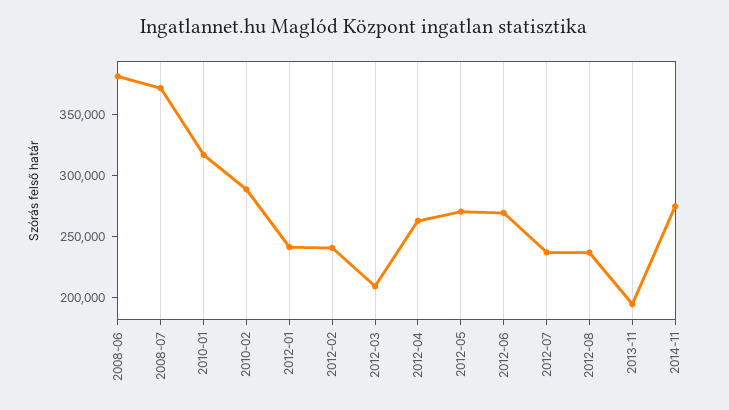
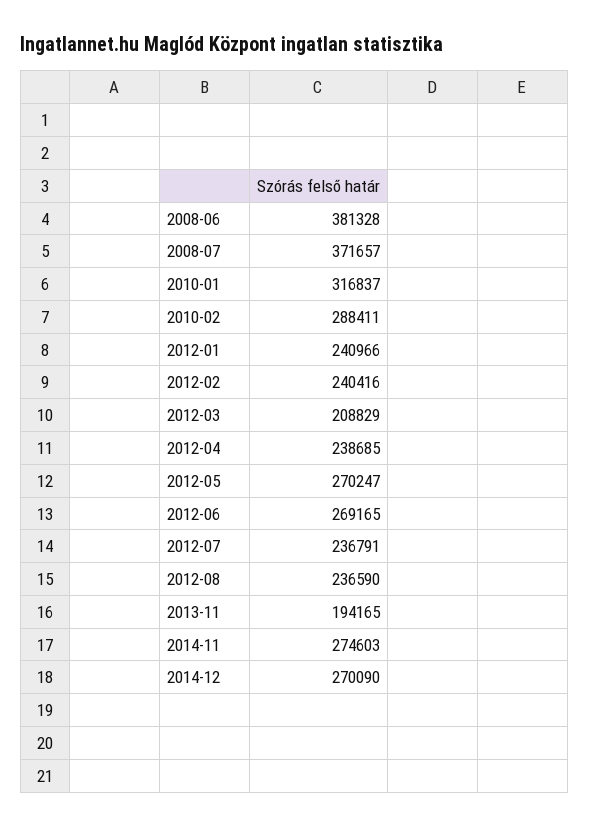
2012-04: 260000 -> 238685
2014-12: none -> 270090

